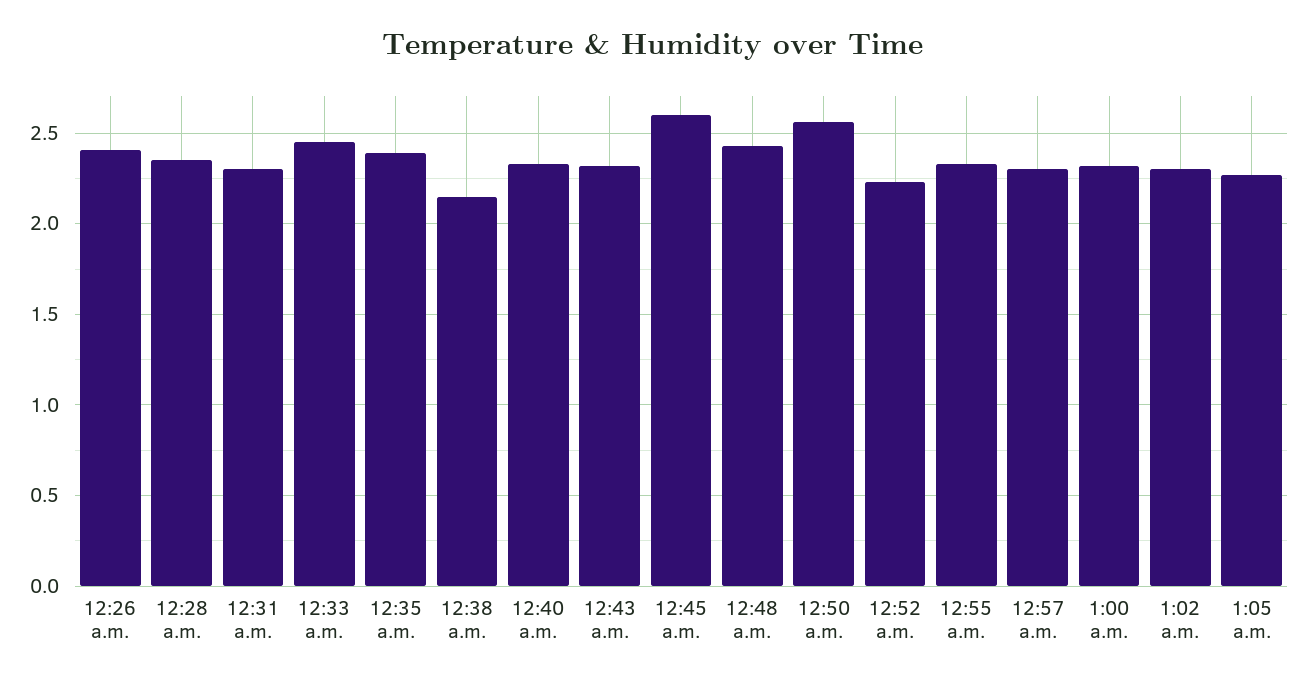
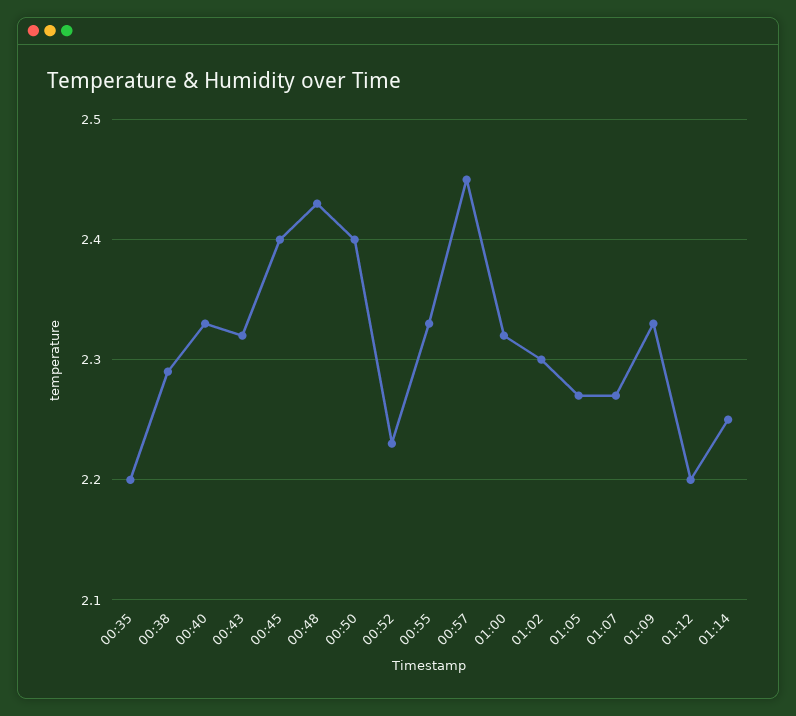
12:26 a.m.: 2.4 -> none
12:28 a.m.: 2.35 -> none
12:31 a.m.: 2.3 -> none
12:33 a.m.: 2.45 -> none
12:35 a.m.: 2.4 -> 2.2
12:38 a.m.: 2.15 -> 2.29
12:45 a.m.: 2.6 -> 2.4
12:50 a.m.: 2.55 -> 2.4
12:57 a.m.: 2.3 -> 2.45
01:07: none -> 2.27
01:09: none -> 2.33
01:12: none -> 2.2
01:14: none -> 2.25

